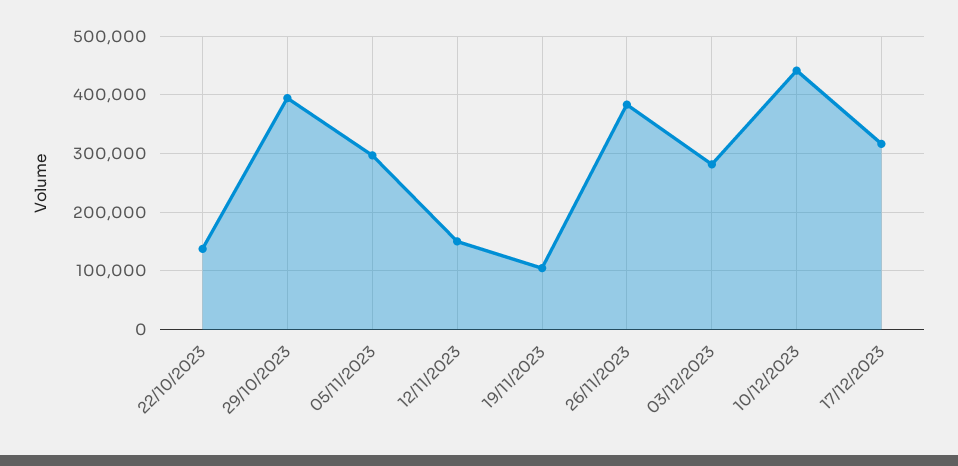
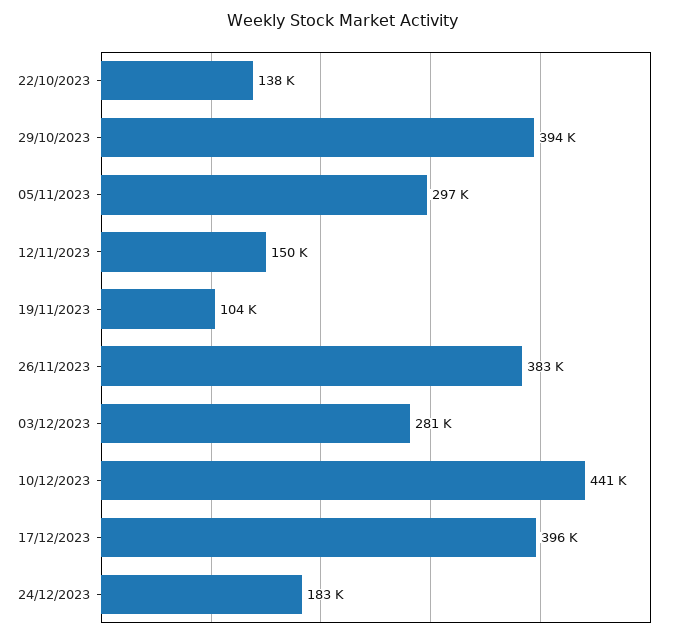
17/12/2023: 320000 -> 396000
24/12/2023: none -> 183000

